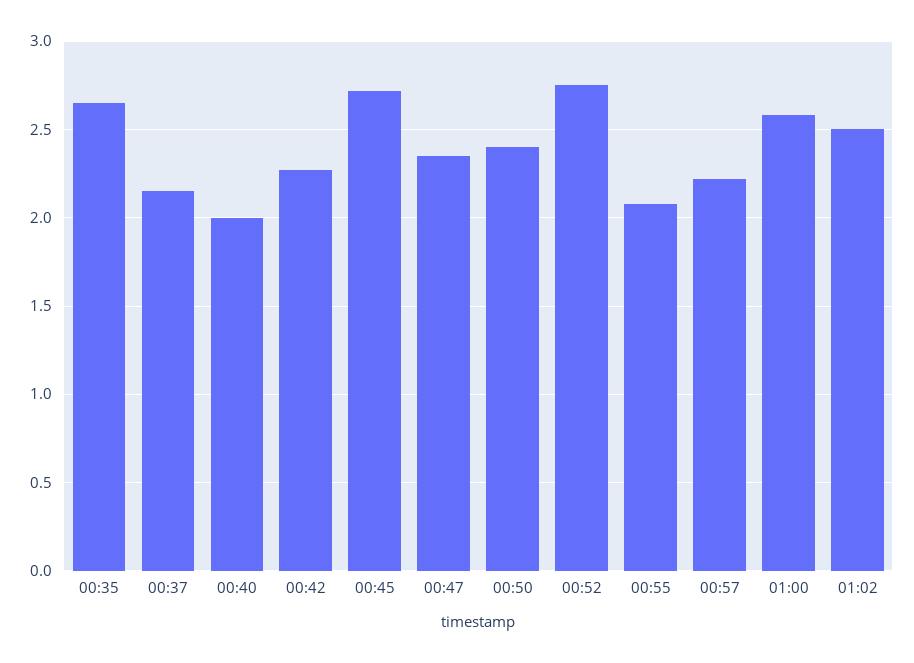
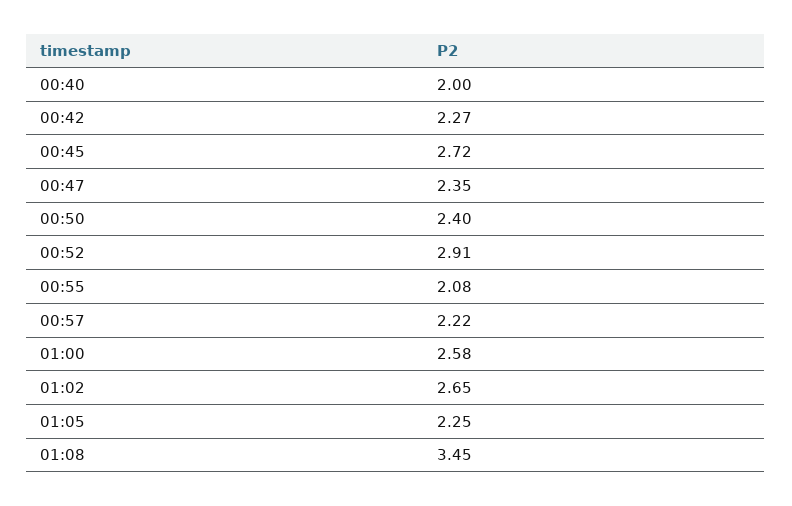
00:35: 2.65 -> none
00:37: 2.15 -> none
00:52: 2.75 -> 2.91
01:02: 2.5 -> 2.65
01:05: none -> 2.25
01:08: none -> 3.45

